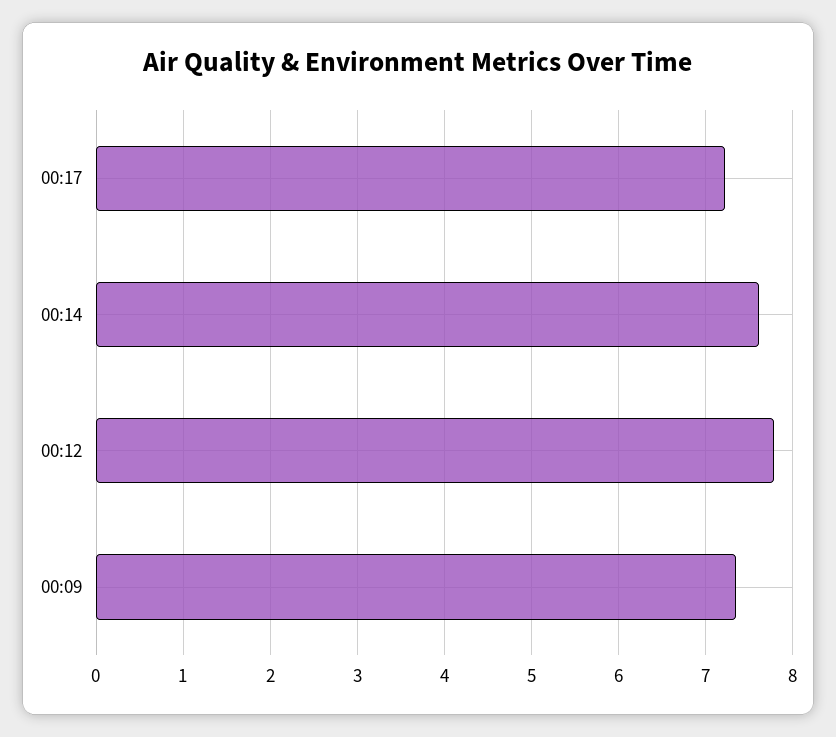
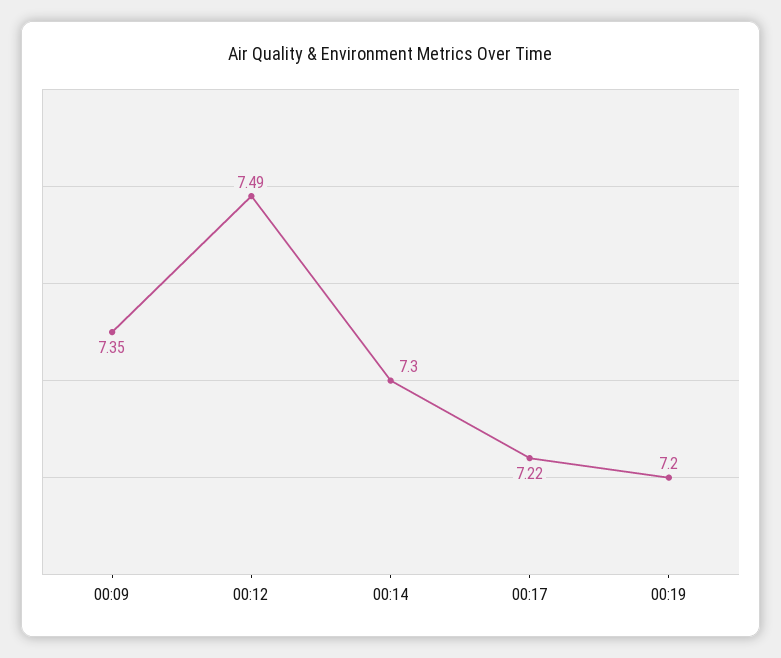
00:14: 7.6 -> 7.3
00:12: 7.8 -> 7.49
00:19: none -> 7.2

